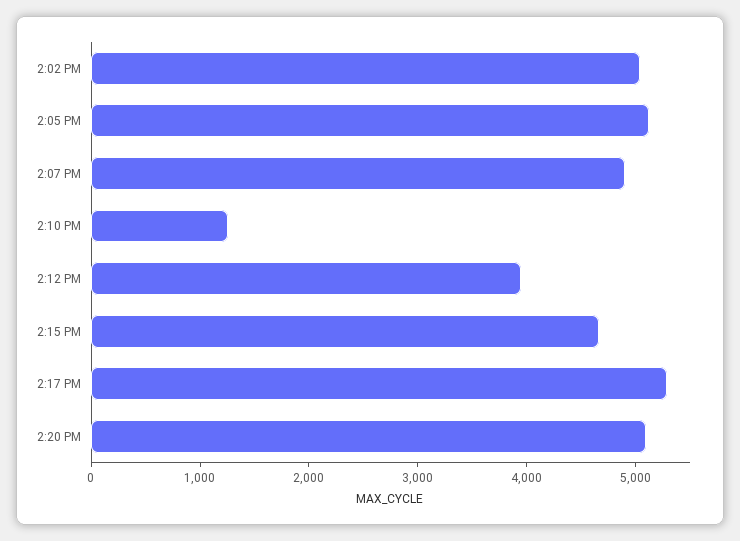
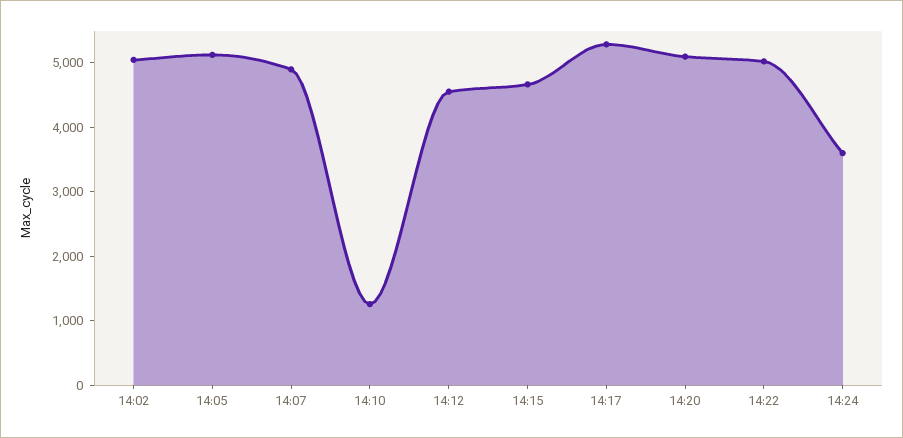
2:12 PM: 4000 -> 4600
14:22: none -> 5000
14:24: none -> 3600

